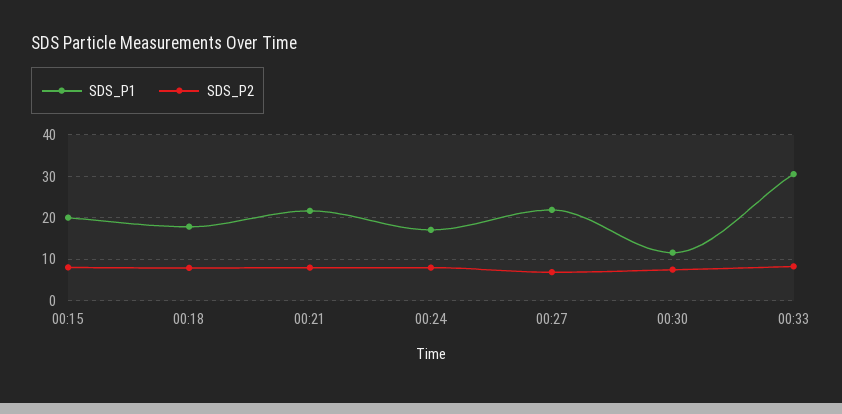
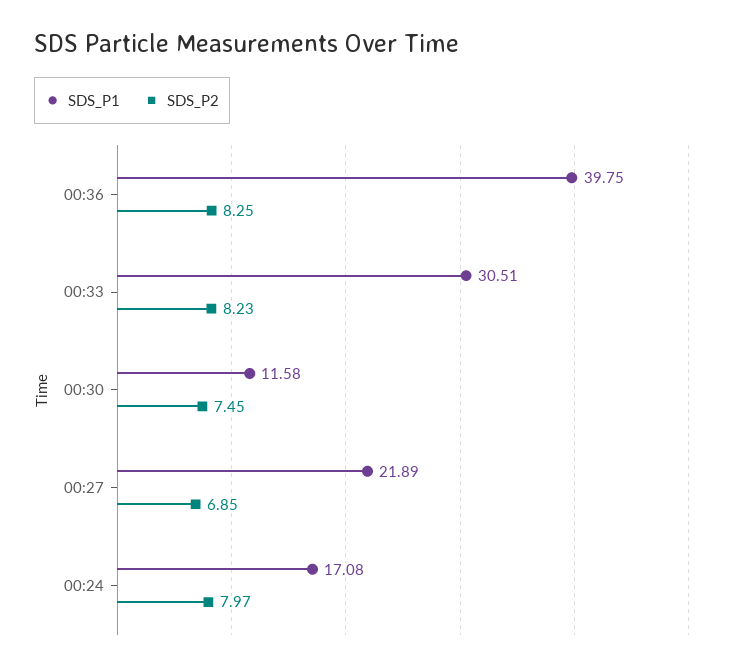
SDS_P1, 00:15: 20 -> none
SDS_P2, 00:15: 8 -> none
SDS_P1, 00:18: 18 -> none
SDS_P2, 00:18: 8 -> none
SDS_P1, 00:21: 22 -> none
SDS_P2, 00:21: 8 -> none
SDS_P1, 00:36: none -> 39.75
SDS_P2, 00:36: none -> 8.25

